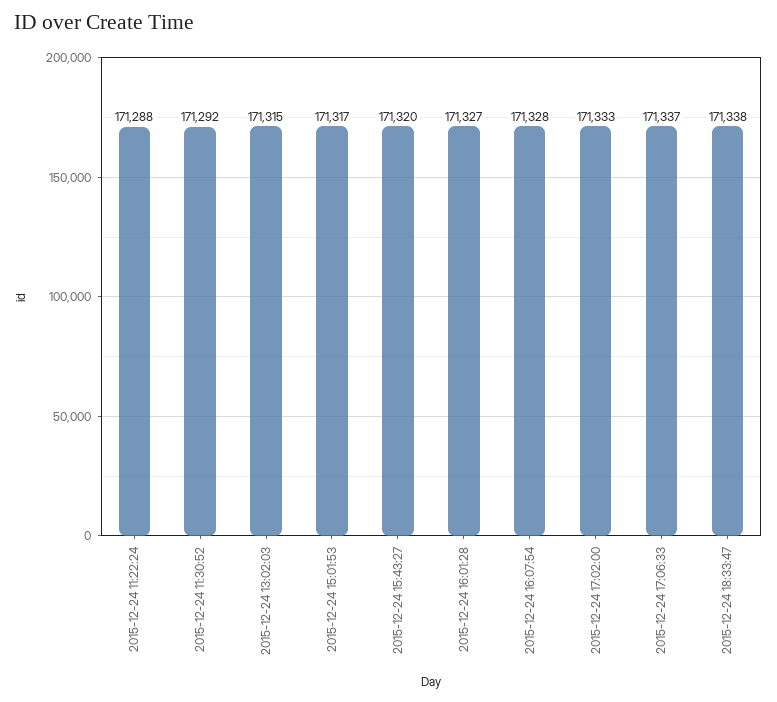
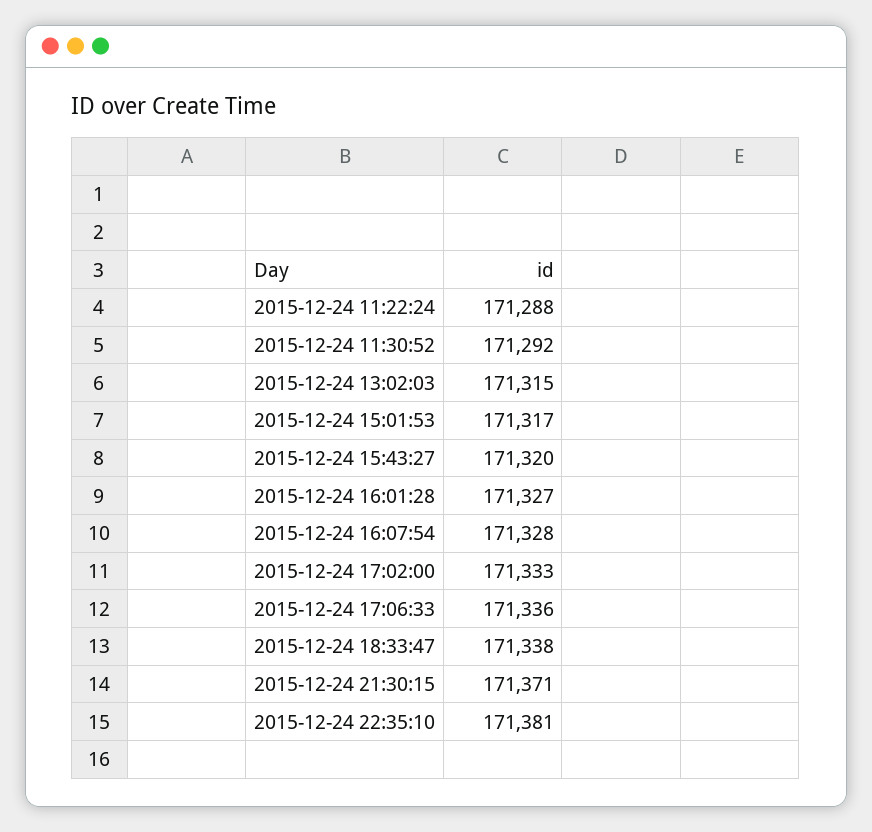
2015-12-24 17:06:33: 171337 -> 171336
2015-12-24 21:30:15: none -> 171371
2015-12-24 22:35:10: none -> 171381

